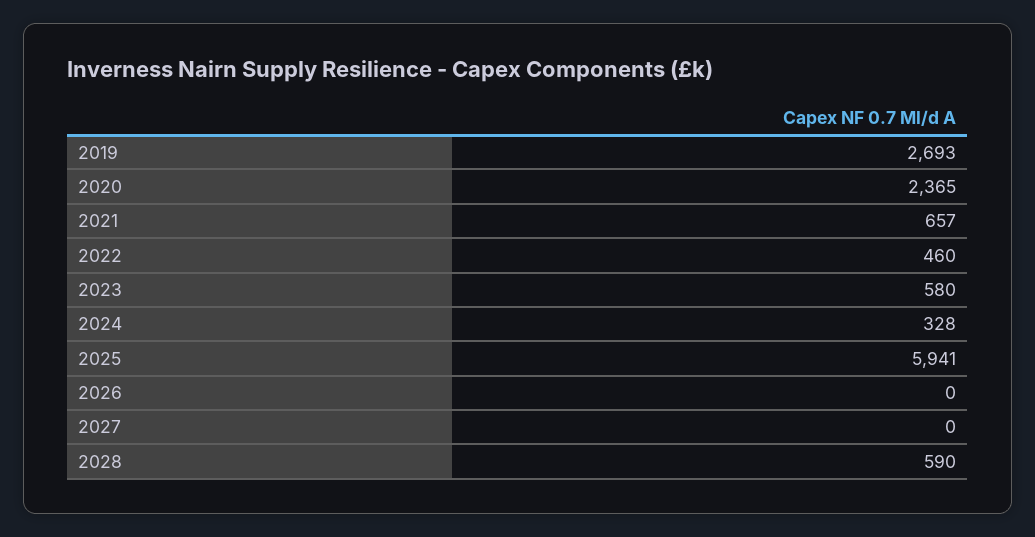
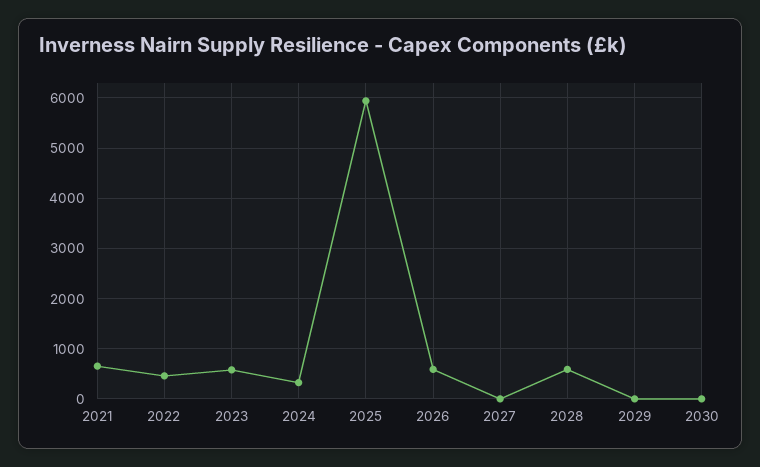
2019: 2693 -> none
2020: 2365 -> none
2026: 0 -> 600
2029: none -> 0
2030: none -> 0

